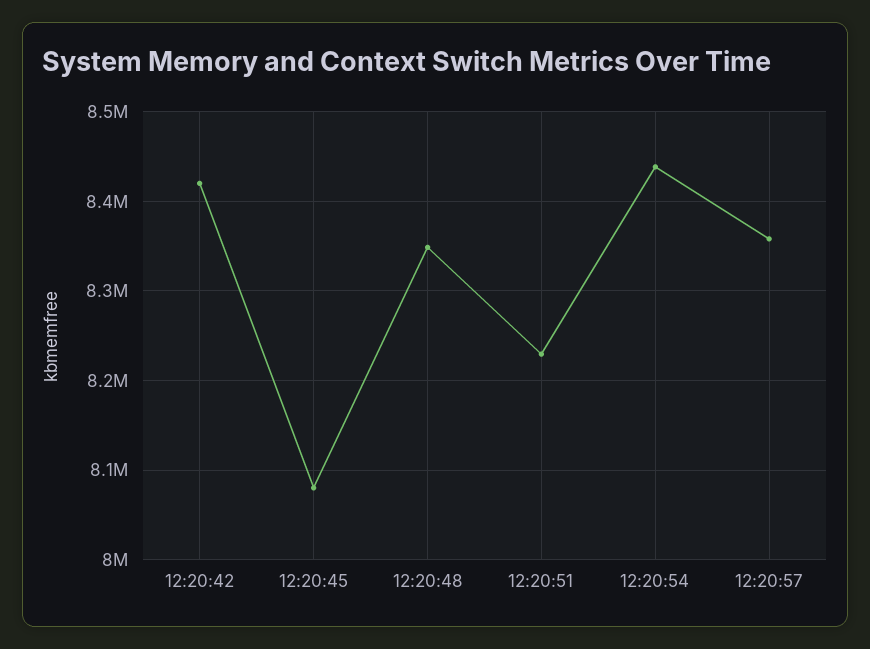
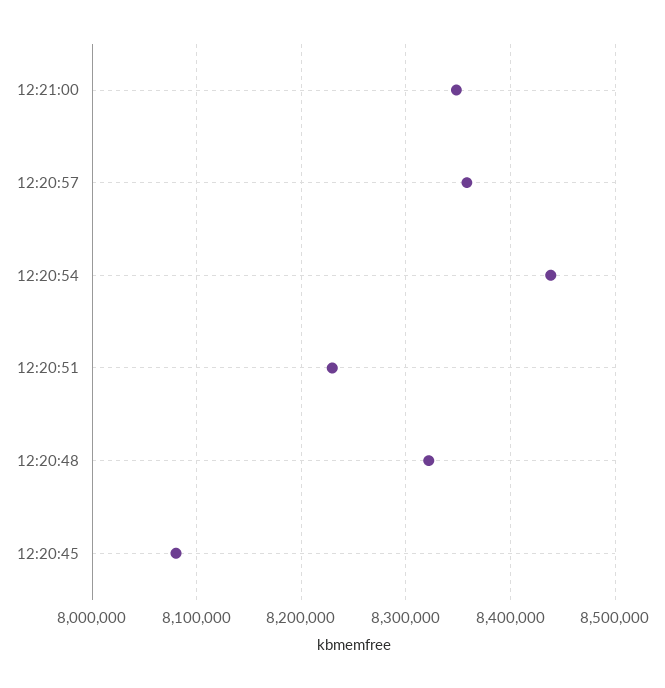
12:20:42: 8420000 -> none
12:20:48: 8350000 -> 8320000
12:21:00: none -> 8350000

